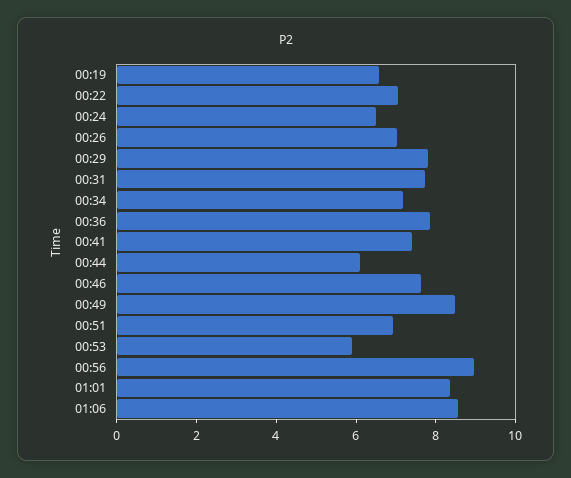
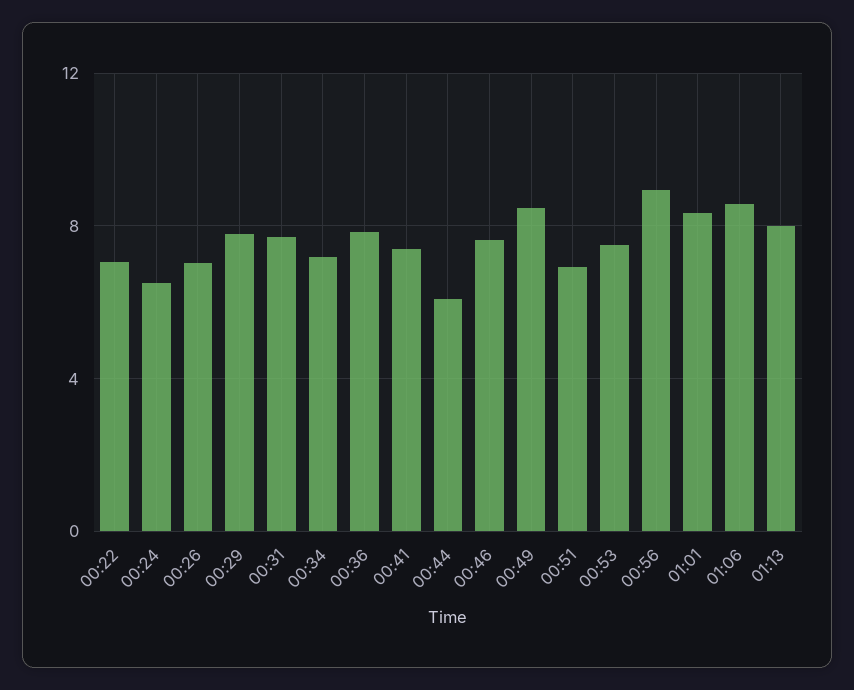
00:19: 6.5 -> none
00:53: 6 -> 7.5
01:13: none -> 8

